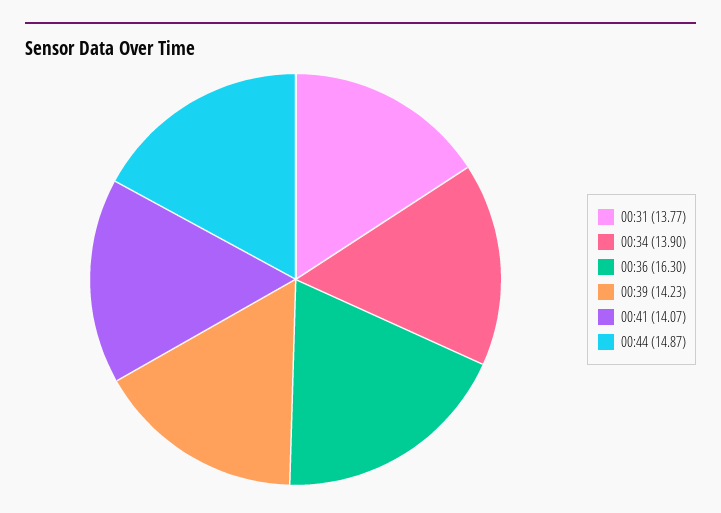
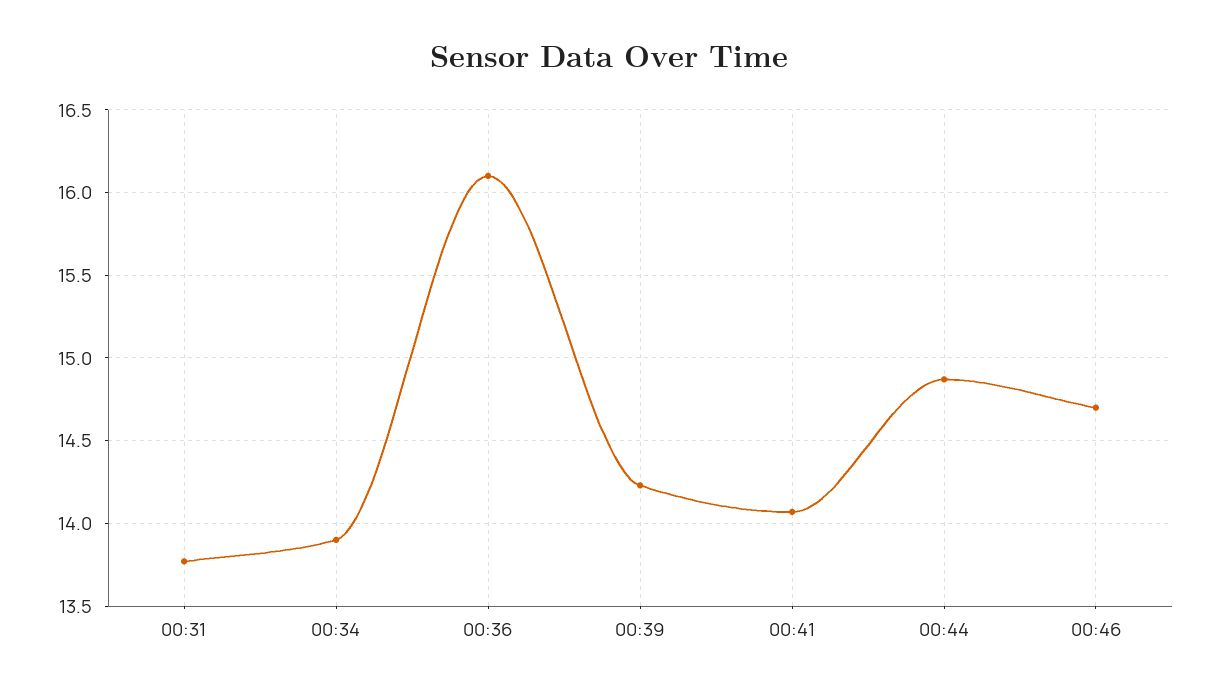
00:36: 16.3 -> 16.1
00:46: none -> 14.7

